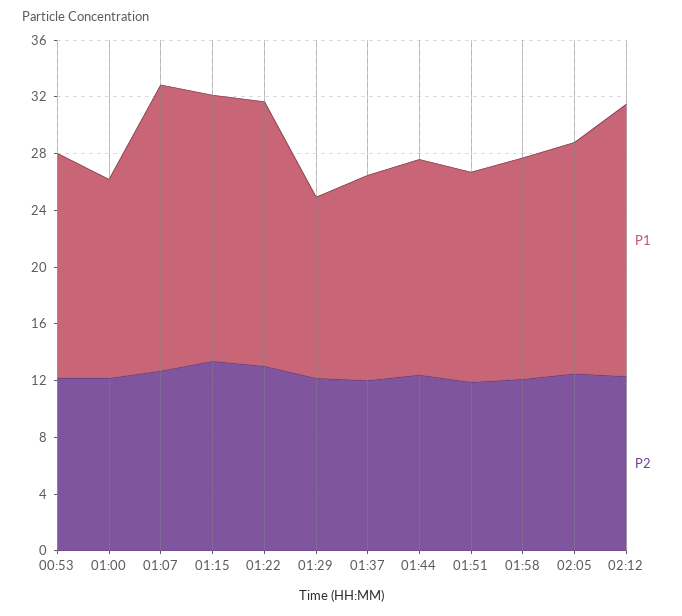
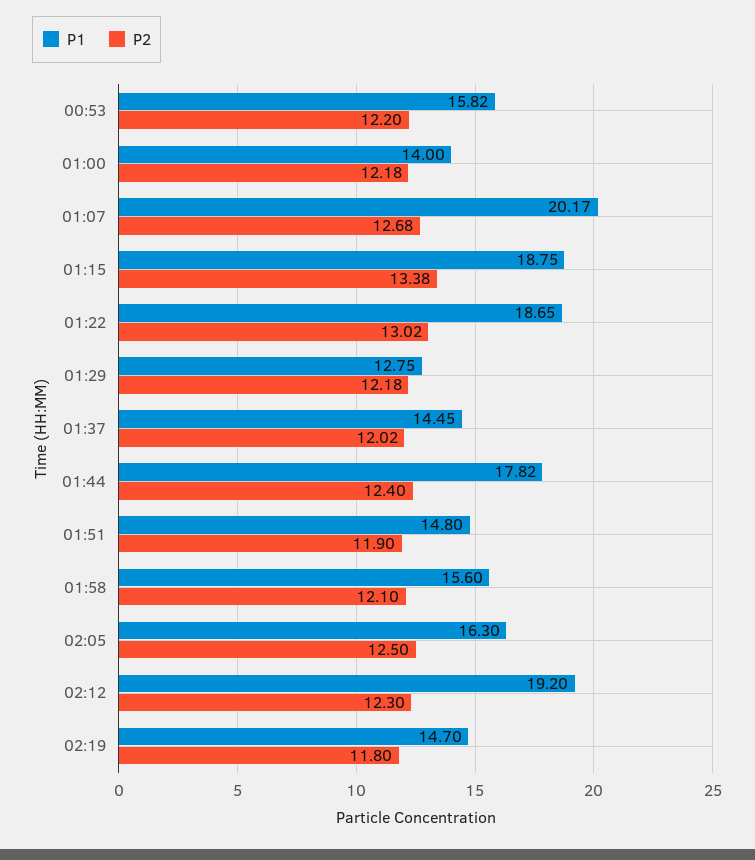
P1, 01:44: 15 -> 17.82
P1, 02:19: none -> 14.7
P2, 02:19: none -> 11.8

